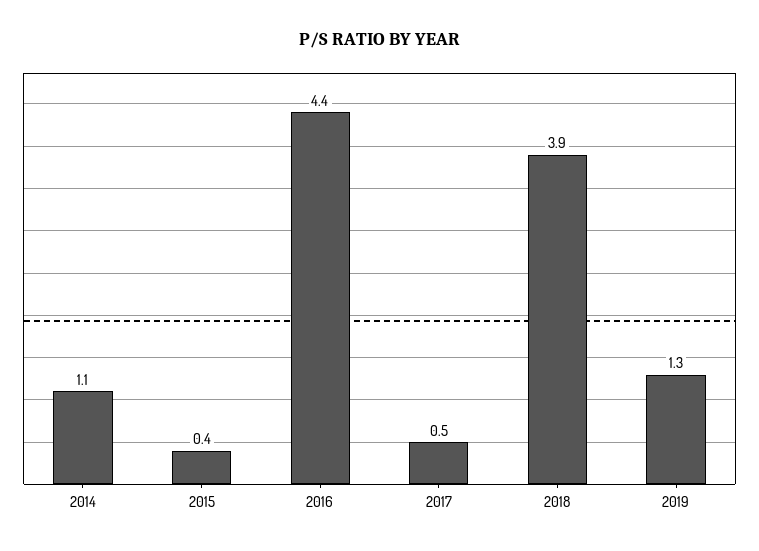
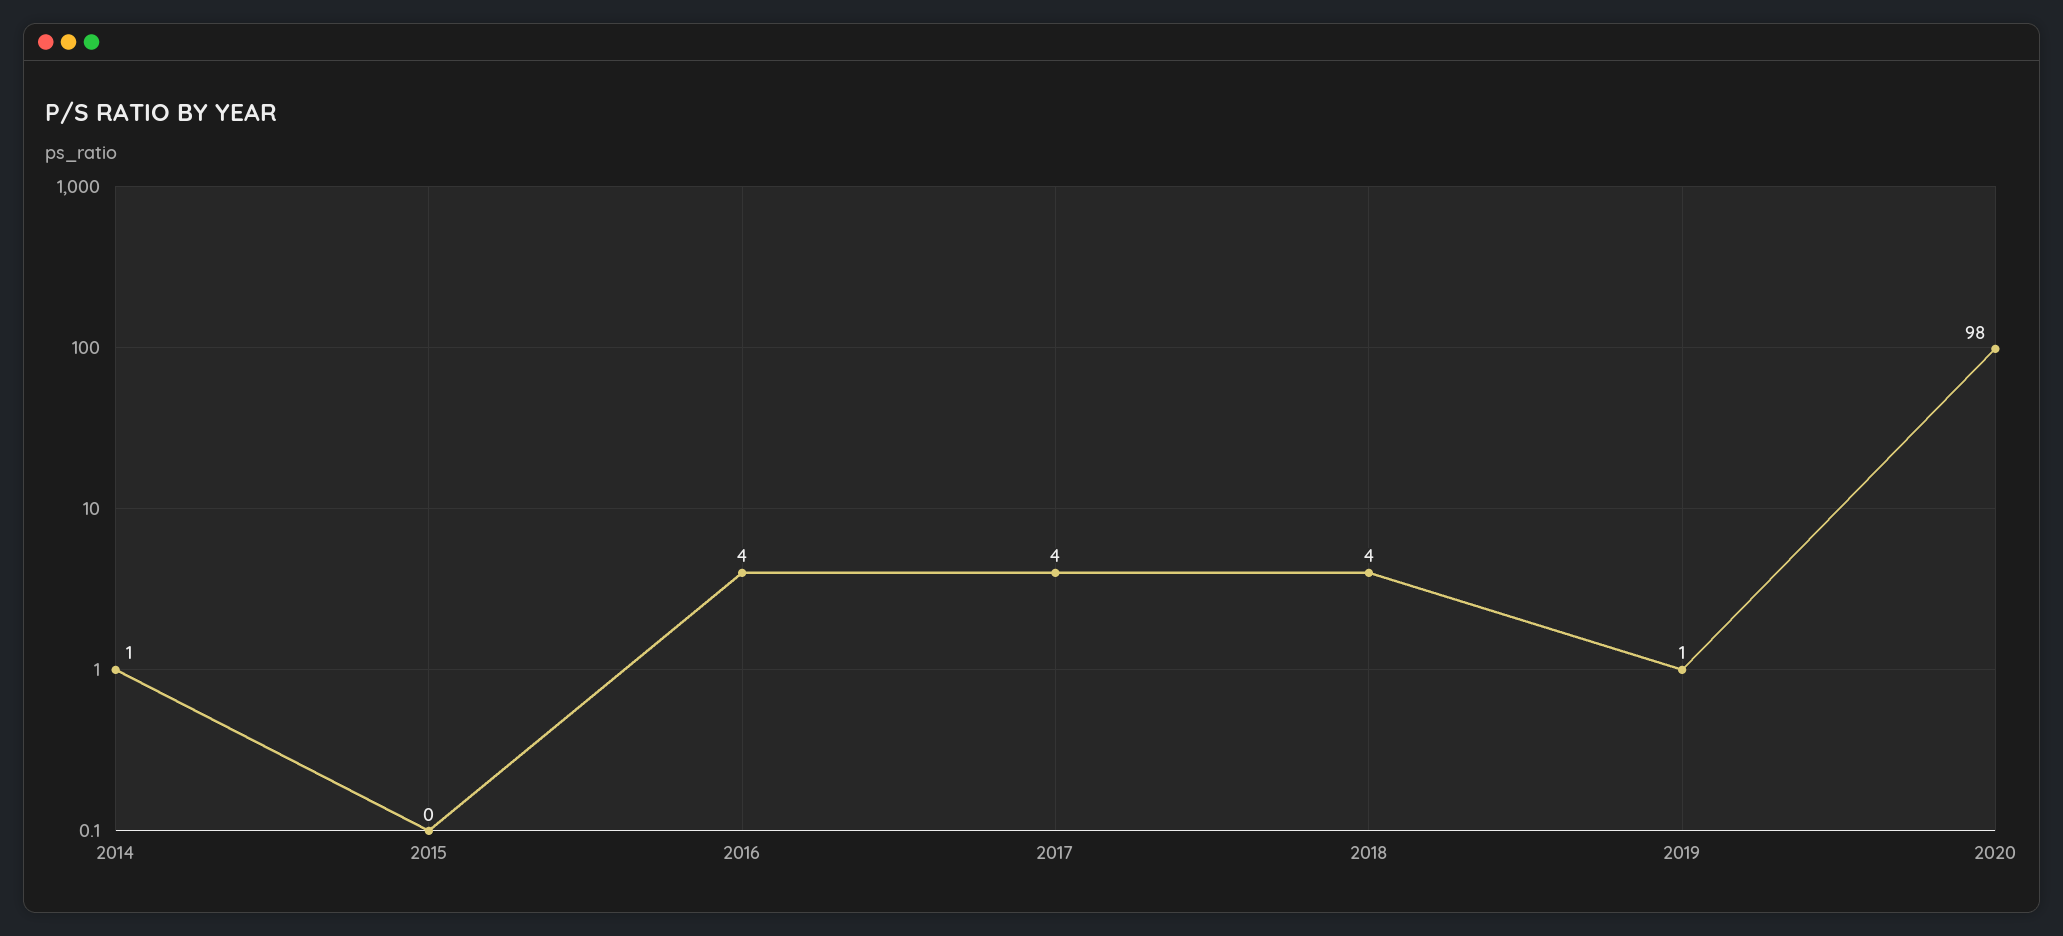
2017: 0.5 -> 4
2020: none -> 98

